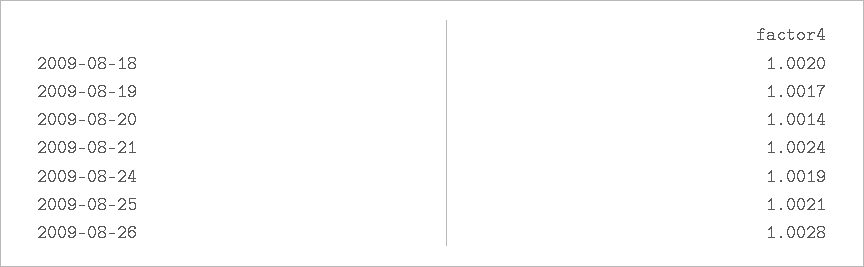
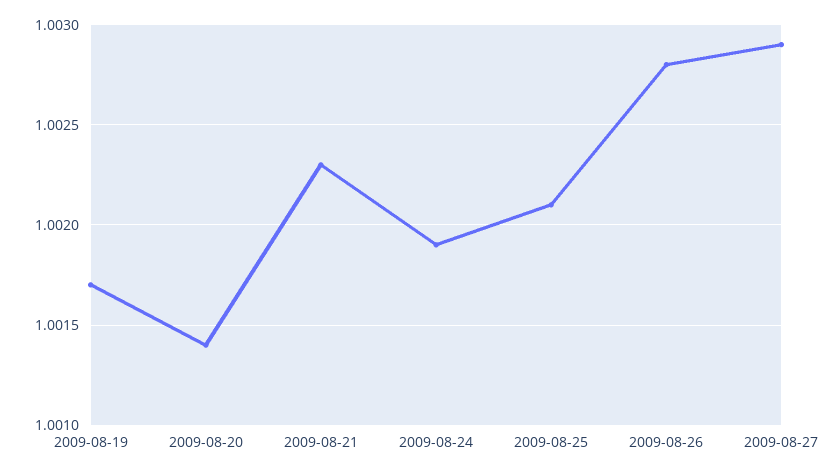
2009-08-18: 1.002 -> none
2009-08-21: 1.0024 -> 1.0023
2009-08-27: none -> 1.0029

